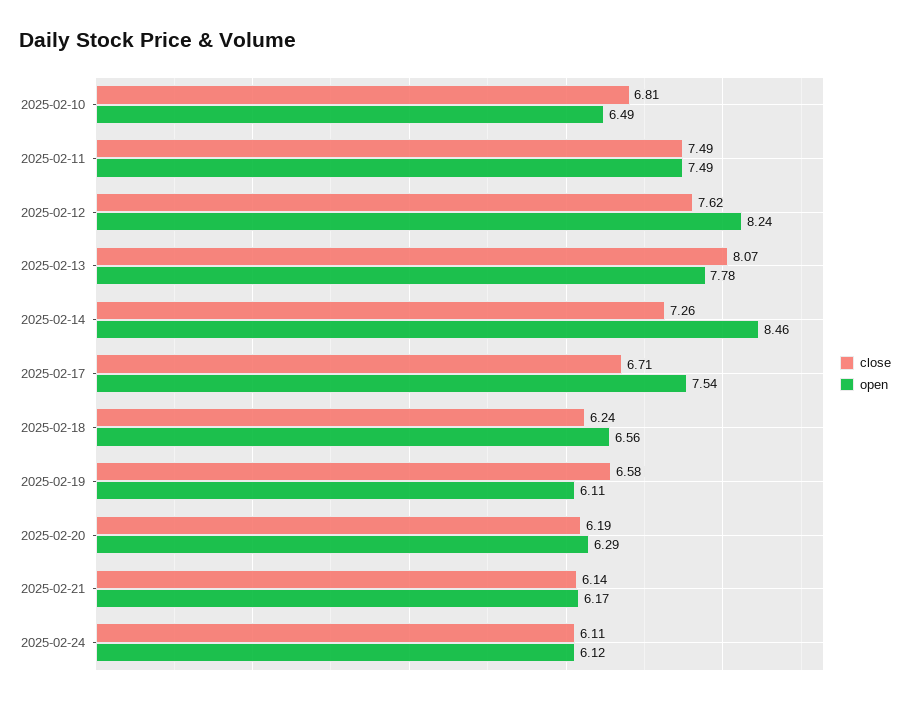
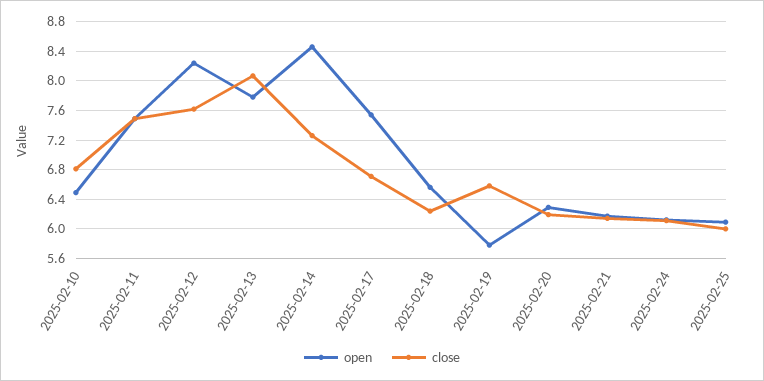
open, 2025-02-19: 6.11 -> 5.8
open, 2025-02-25: none -> 6.1
close, 2025-02-25: none -> 6

